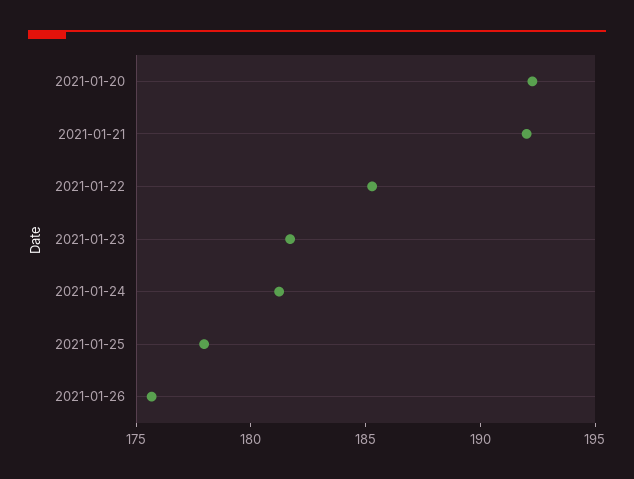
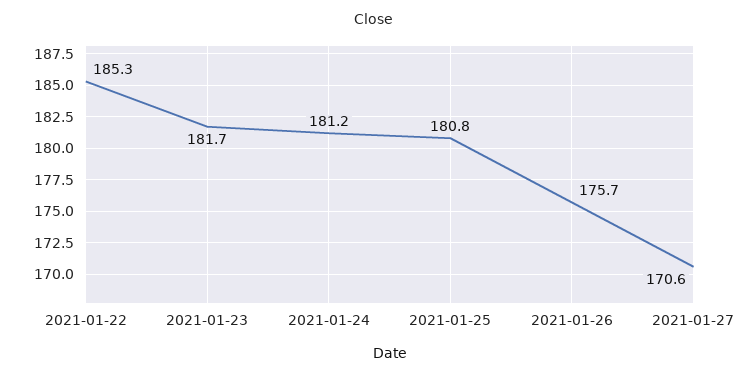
2021-01-20: 192 -> none
2021-01-21: 192 -> none
2021-01-25: 178 -> 180.8
2021-01-27: none -> 170.6

